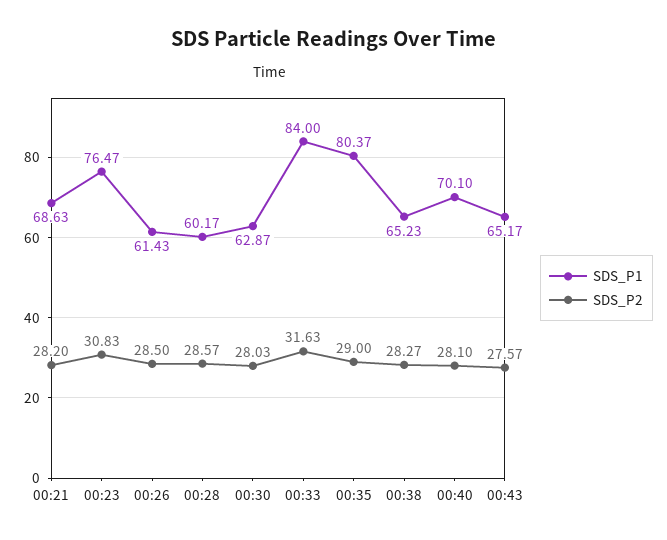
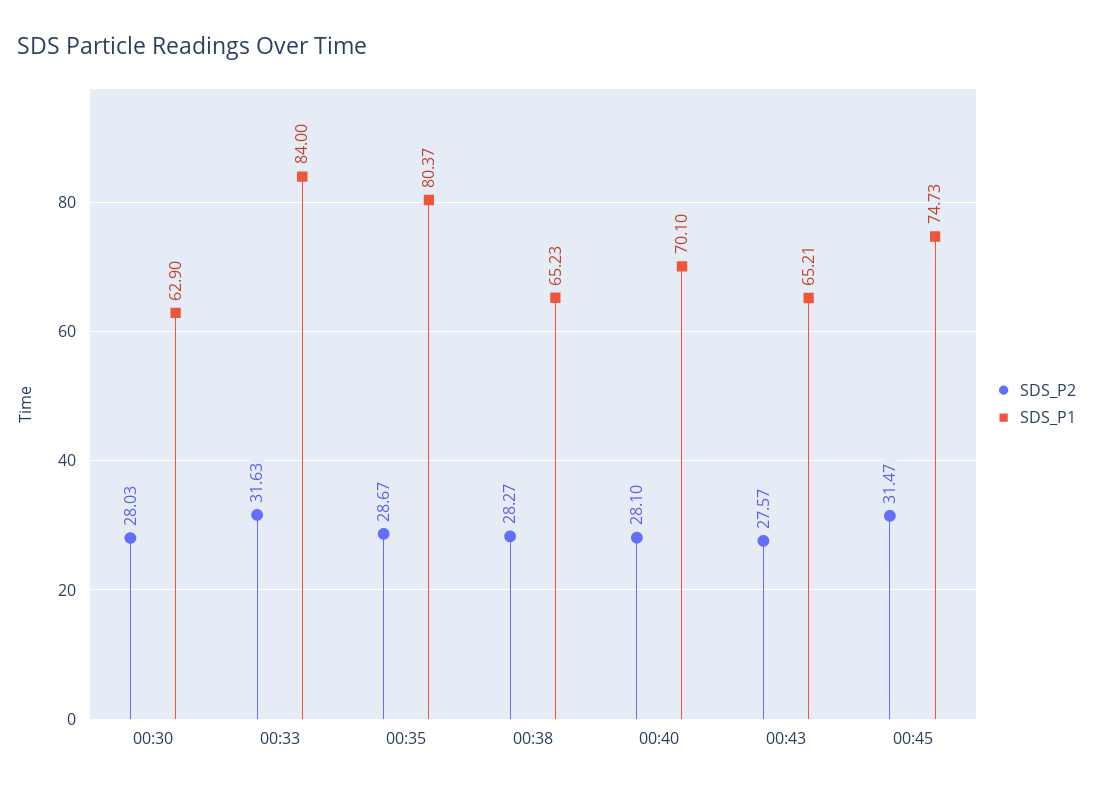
SDS_P1, 00:21: 68.63 -> none
SDS_P2, 00:21: 28.2 -> none
SDS_P1, 00:23: 76.47 -> none
SDS_P2, 00:23: 30.83 -> none
SDS_P1, 00:26: 61.43 -> none
SDS_P2, 00:26: 28.5 -> none
SDS_P1, 00:28: 60.17 -> none
SDS_P2, 00:28: 28.57 -> none
SDS_P1, 00:30: 62.87 -> 62.9
SDS_P2, 00:35: 29 -> 28.67
SDS_P1, 00:43: 65.17 -> 65.21
SDS_P2, 00:45: none -> 31.47
SDS_P1, 00:45: none -> 74.73

